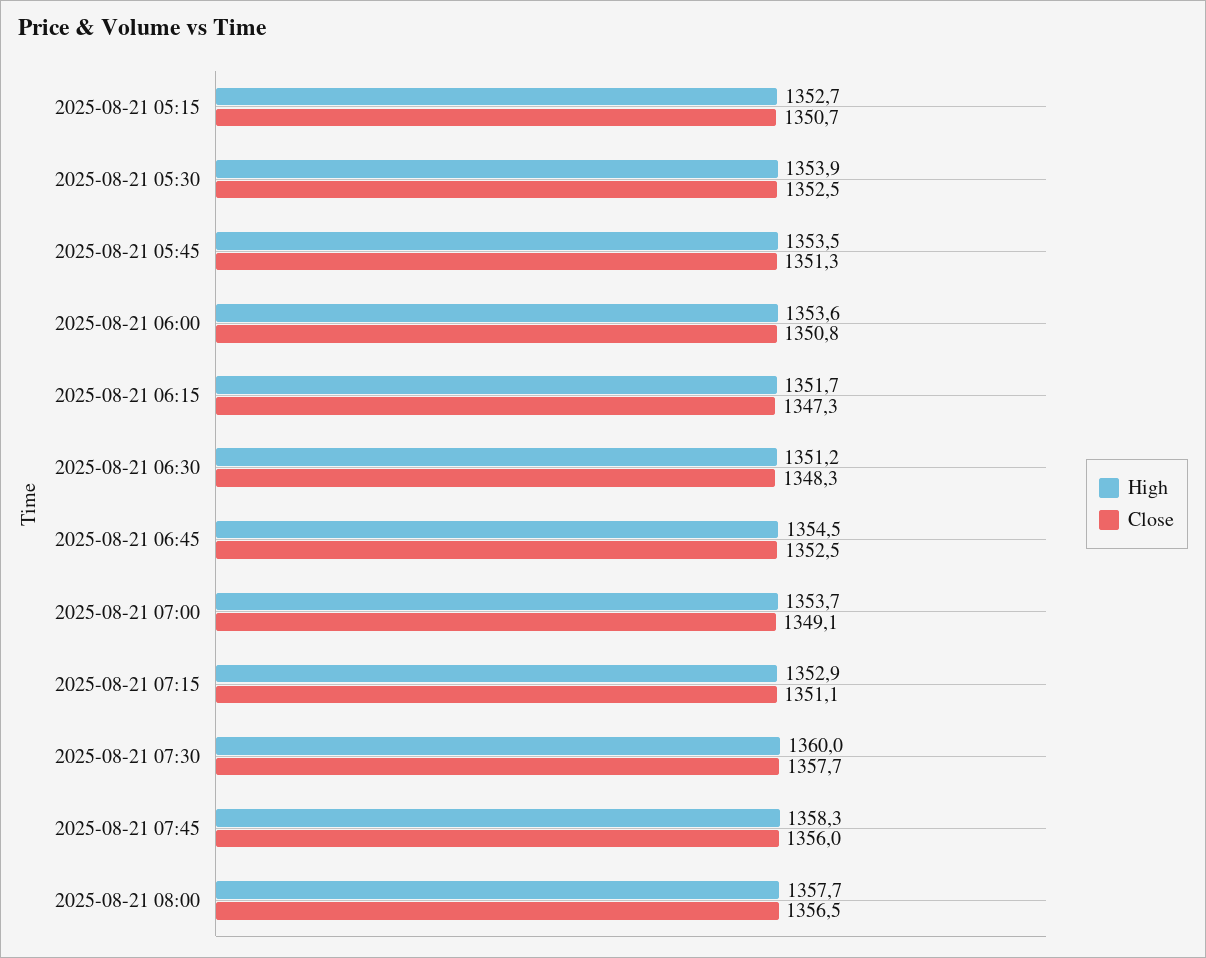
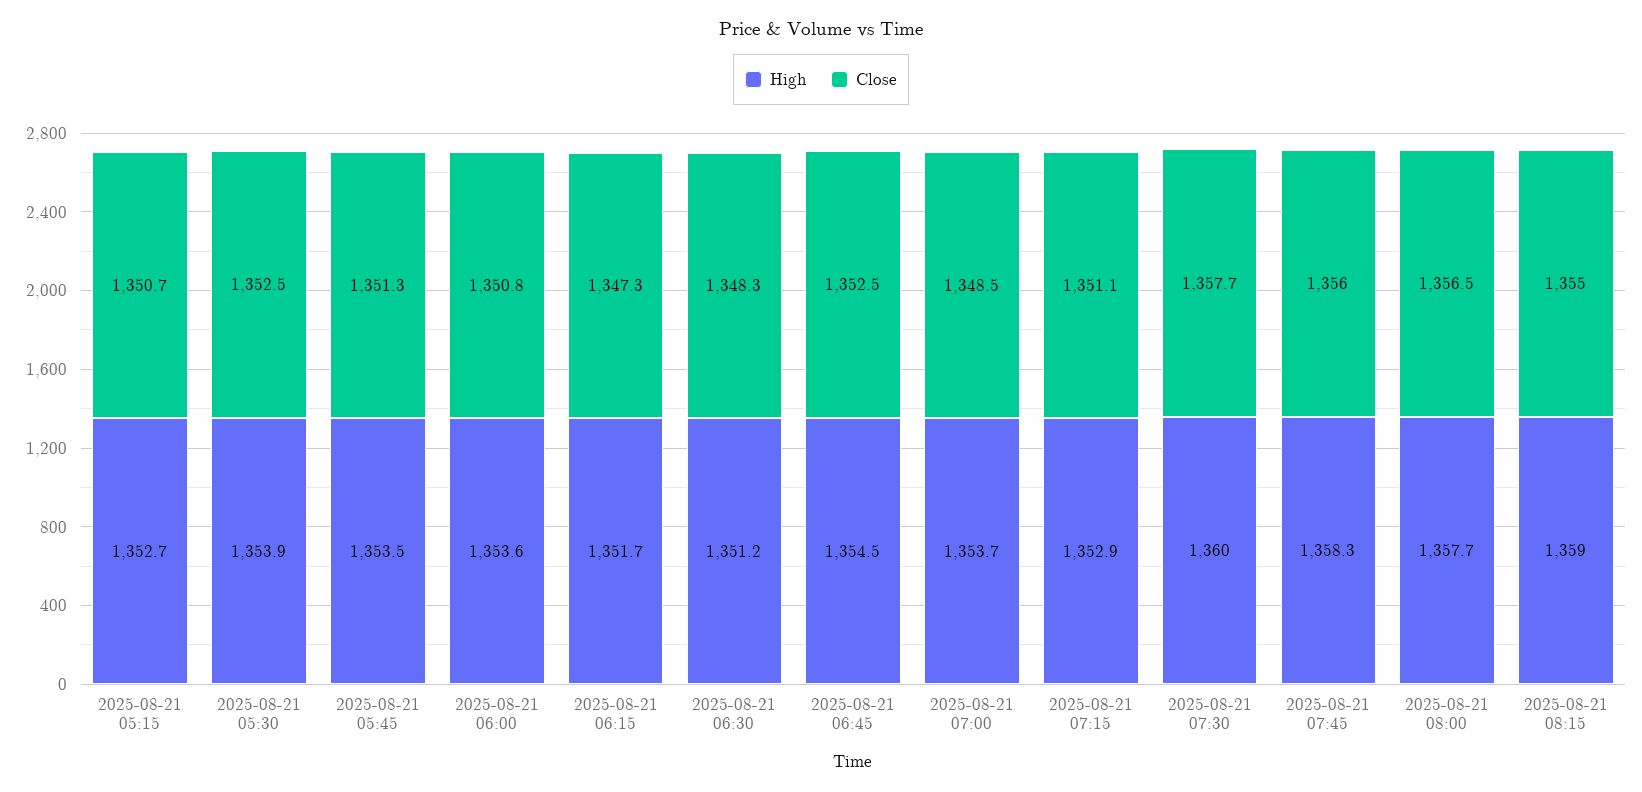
Close, 2025-08-21 07:00: 1349.1 -> 1348.5
High, 2025-08-21 08:15: none -> 1359
Close, 2025-08-21 08:15: none -> 1355

